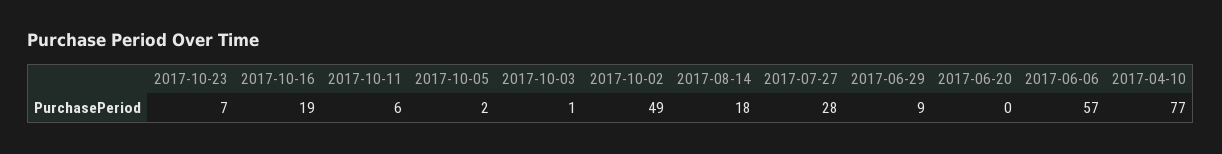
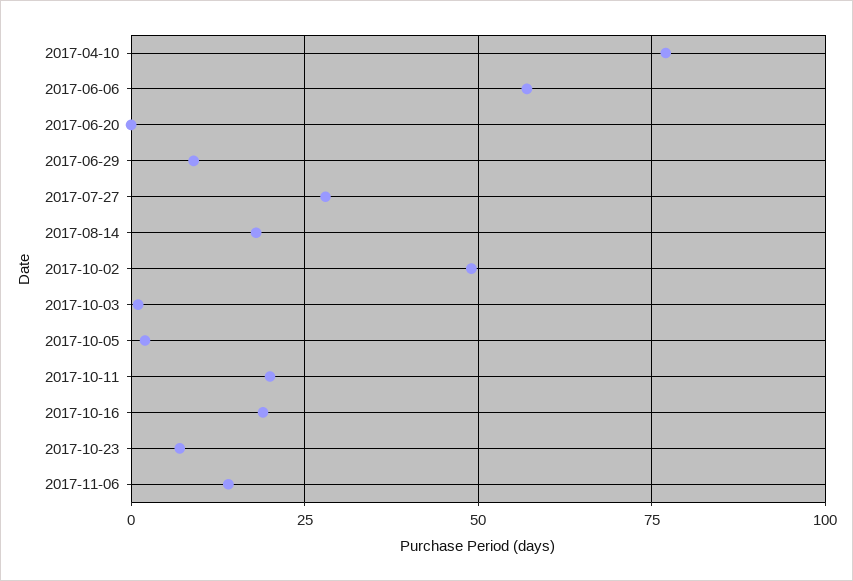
2017-10-11: 6 -> 20
2017-11-06: none -> 15

